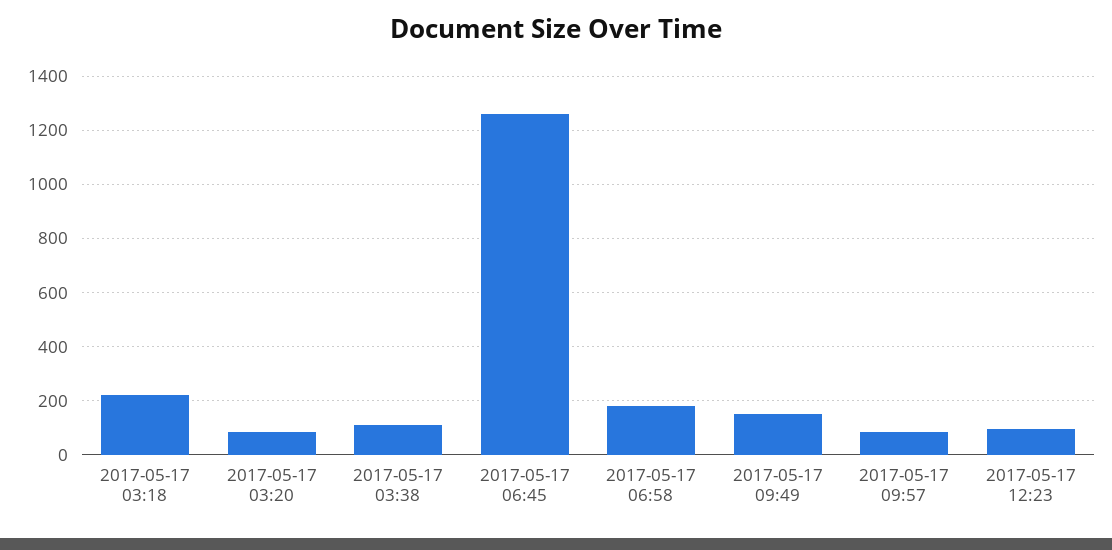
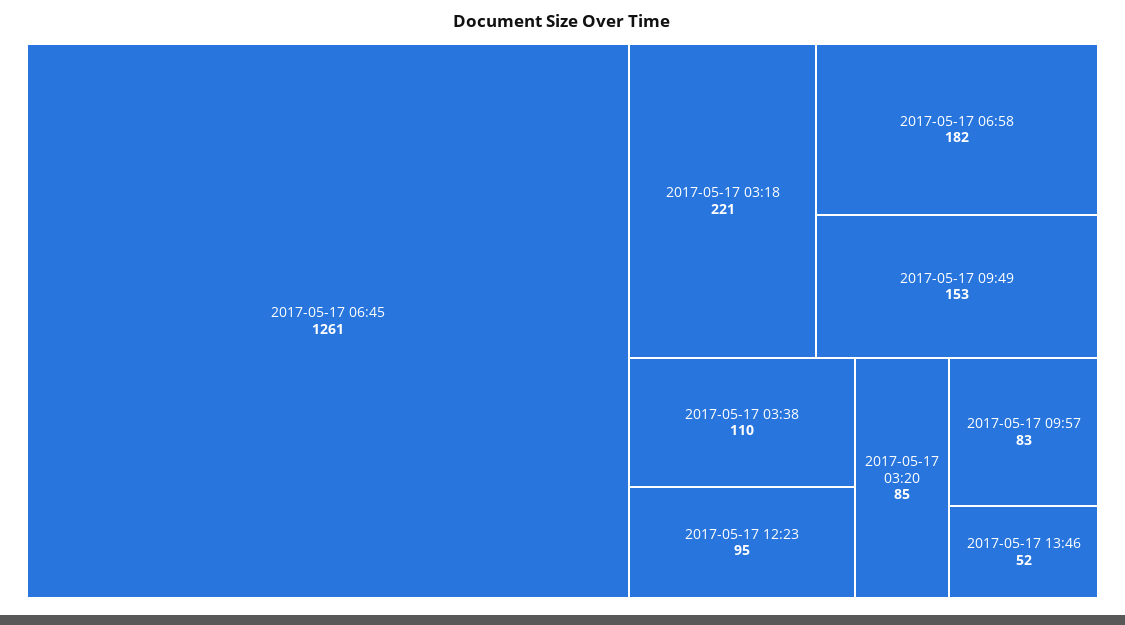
2017-05-17 13:46: none -> 52

